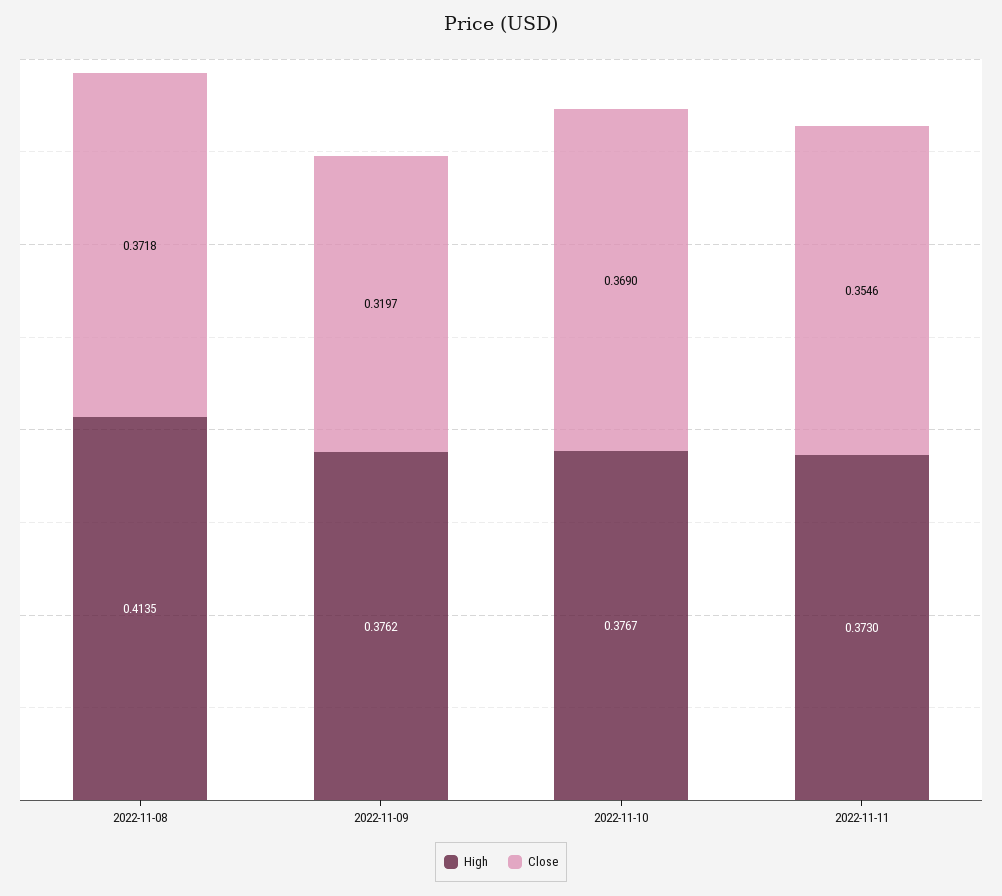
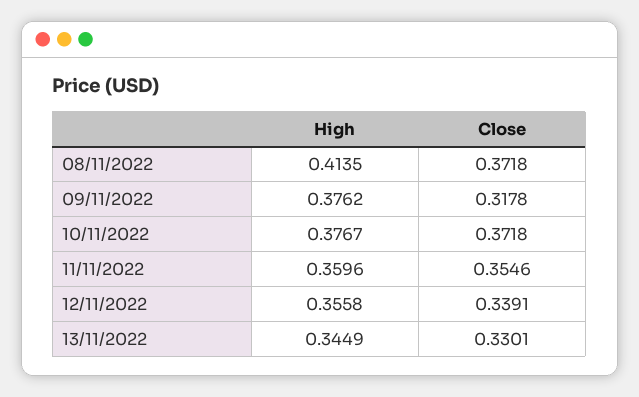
Close, 2022-11-09: 0.3197 -> 0.3178
Close, 2022-11-10: 0.369 -> 0.3718
High, 2022-11-11: 0.373 -> 0.3596
High, 12/11/2022: none -> 0.3558
Close, 12/11/2022: none -> 0.3391
High, 13/11/2022: none -> 0.3449
Close, 13/11/2022: none -> 0.3301

